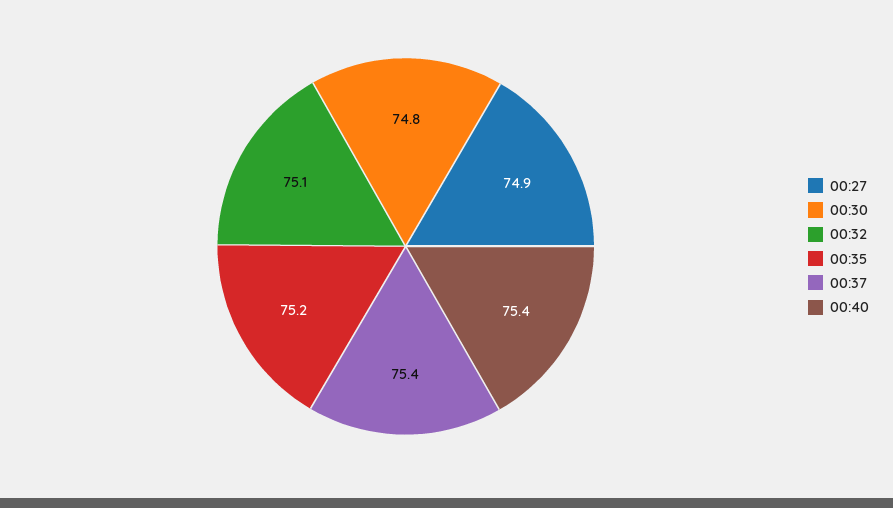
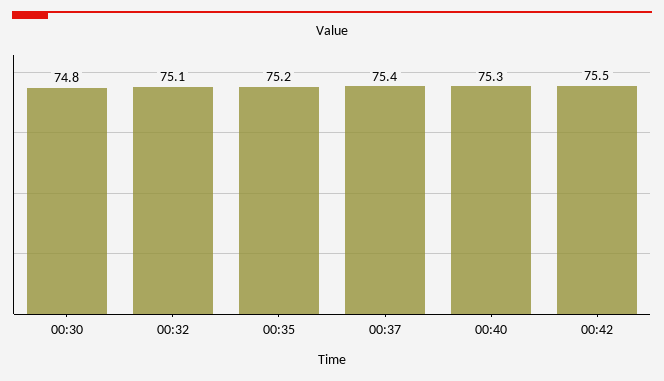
00:27: 74.9 -> none
00:40: 75.4 -> 75.3
00:42: none -> 75.5

